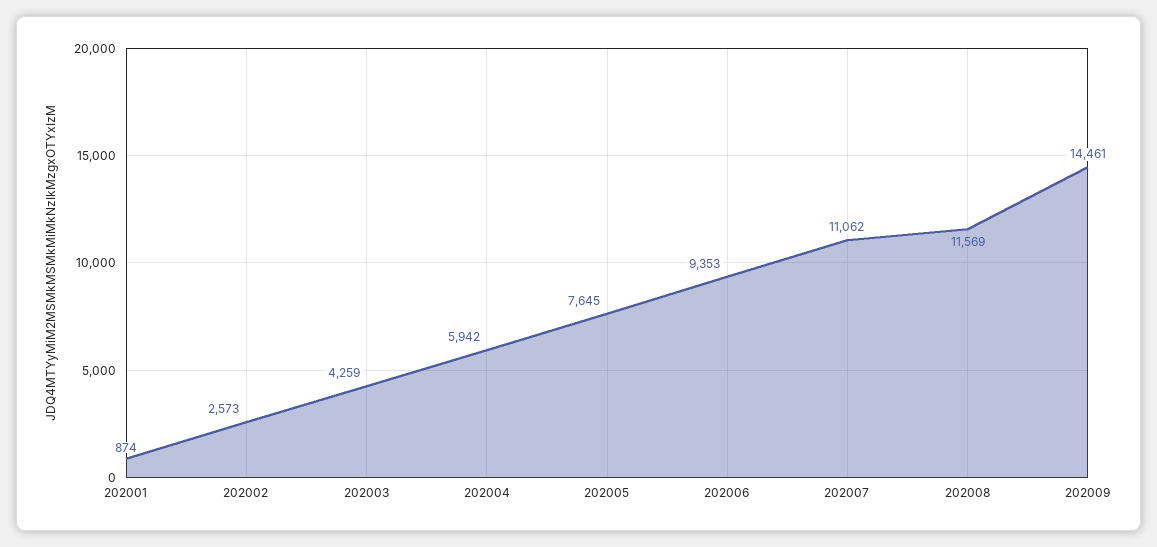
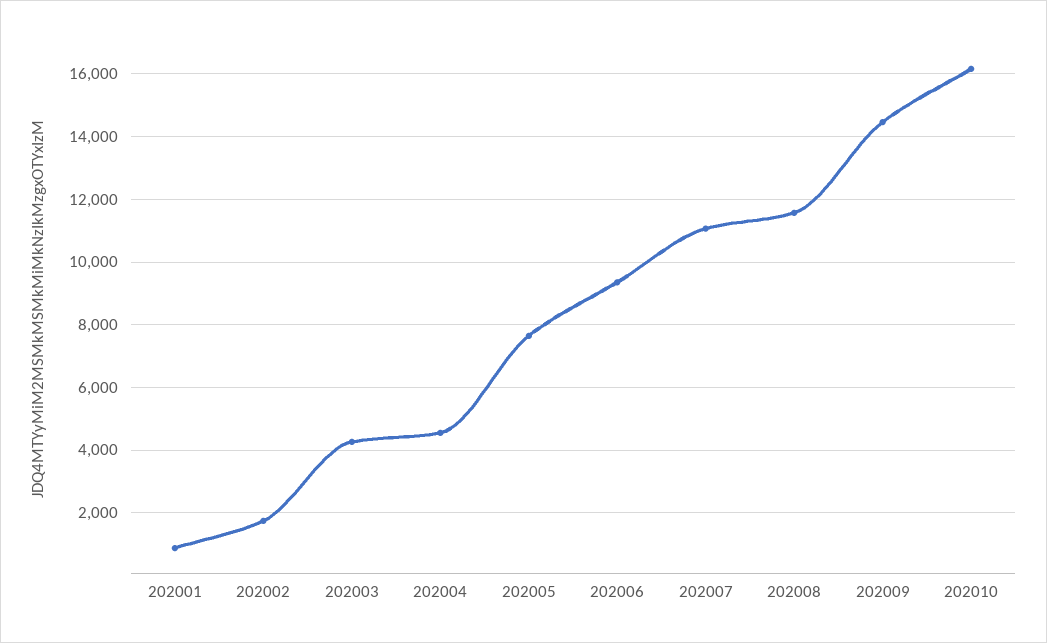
202002: 2573 -> 1800
202004: 5942 -> 4600
202010: none -> 16200

